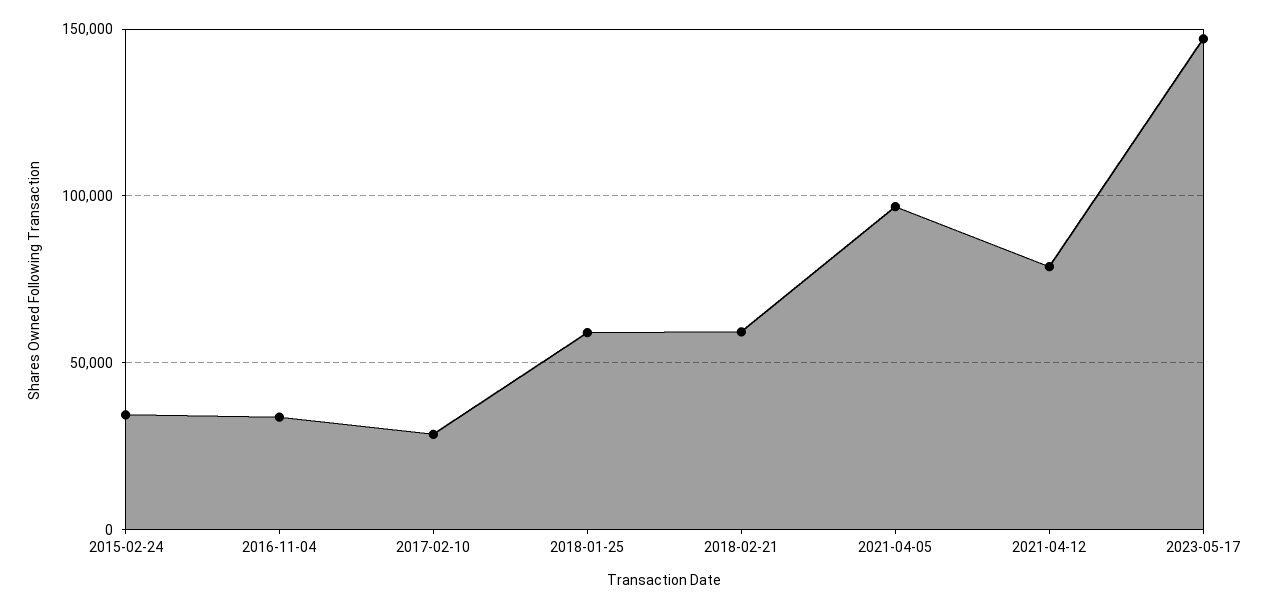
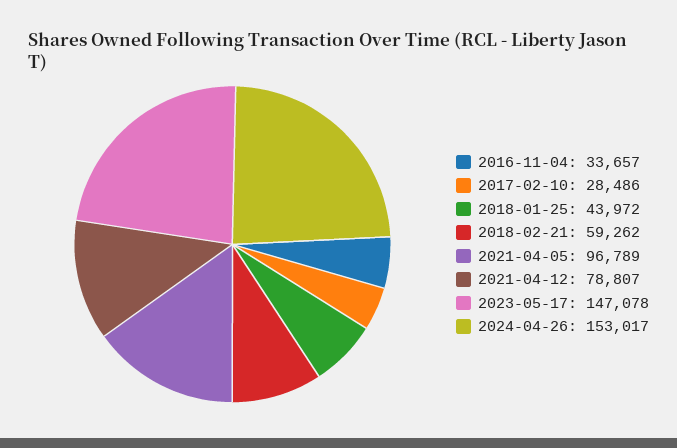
2015-02-24: 35000 -> none
2018-01-25: 60000 -> 43972
2024-04-26: none -> 153017

